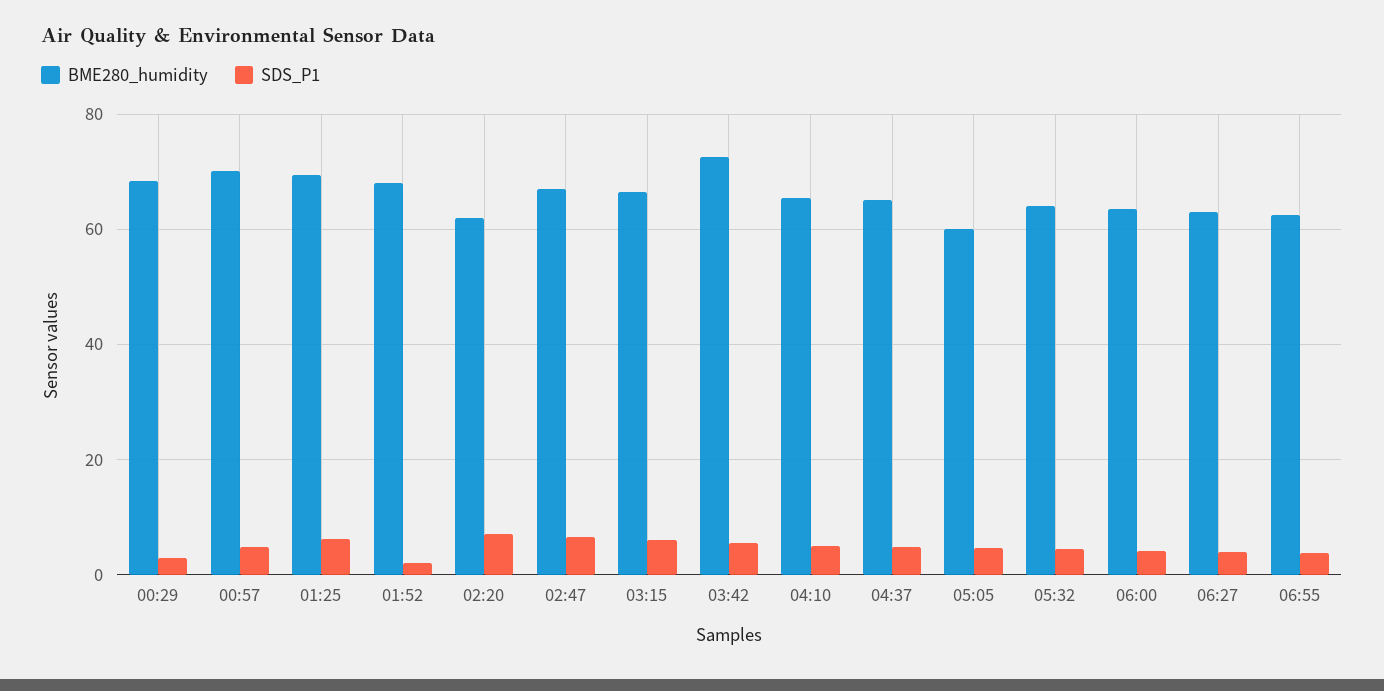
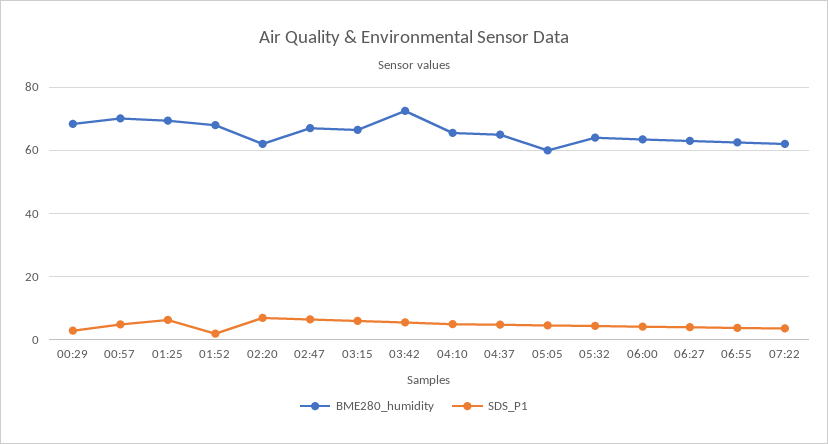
BME280_humidity, 07:22: none -> 62
SDS_P1, 07:22: none -> 4

